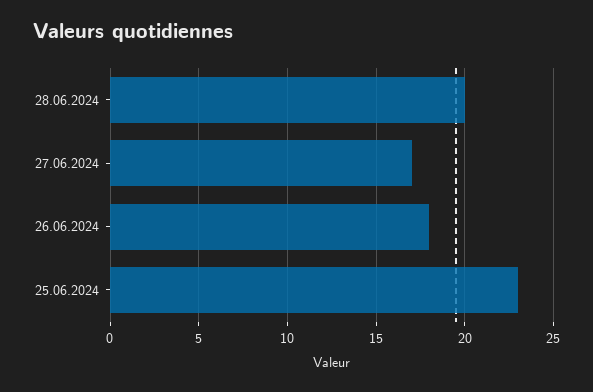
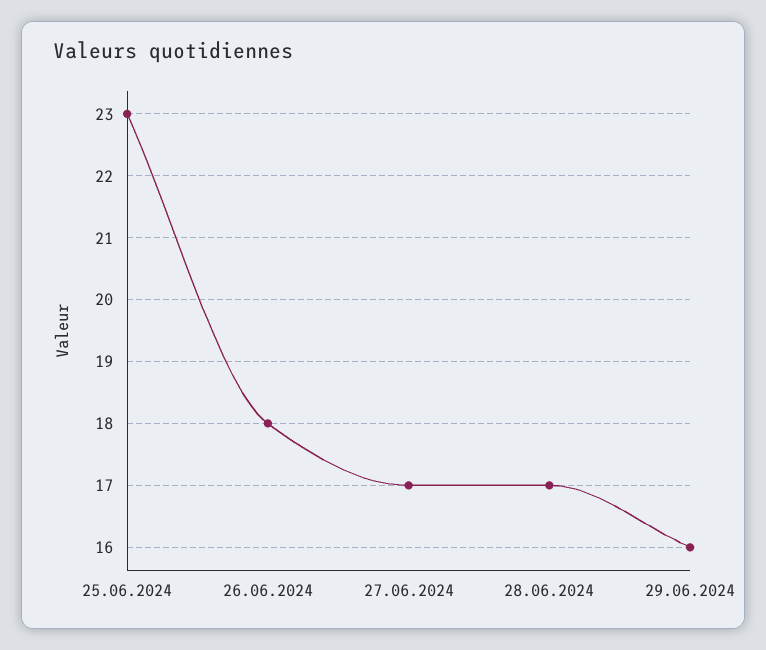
28.06.2024: 20 -> 17
29.06.2024: none -> 16

